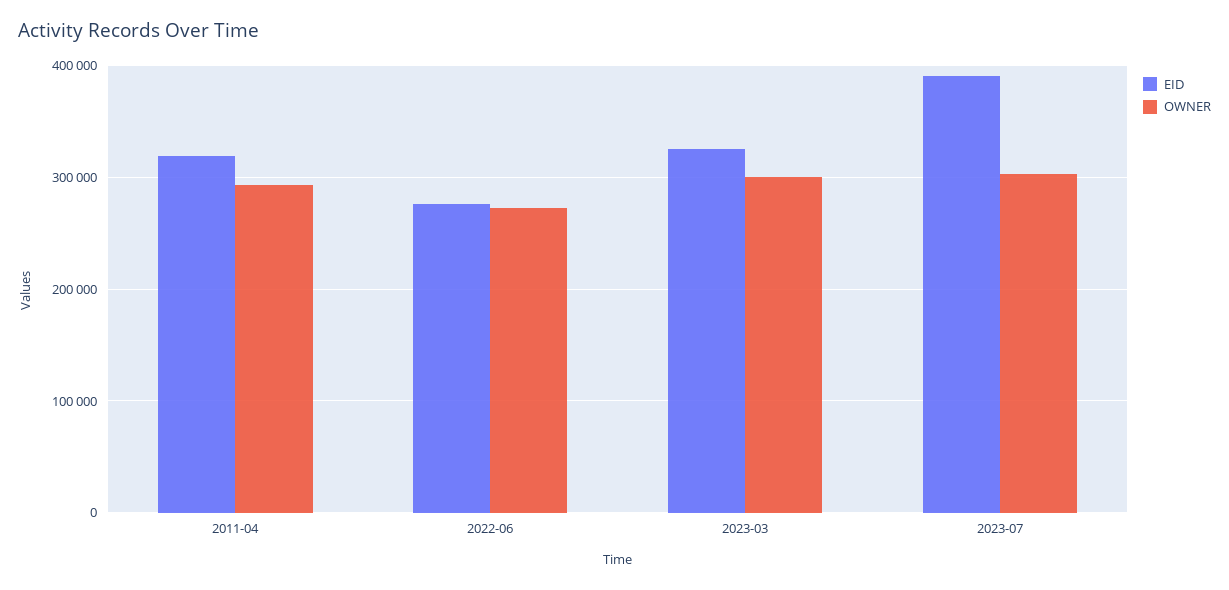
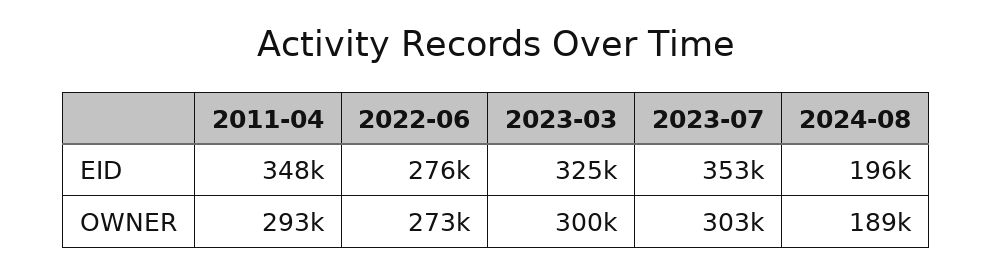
EID, 2011-04: 320000 -> 348000
EID, 2023-07: 390000 -> 353000
EID, 2024-08: none -> 196000
OWNER, 2024-08: none -> 189000

